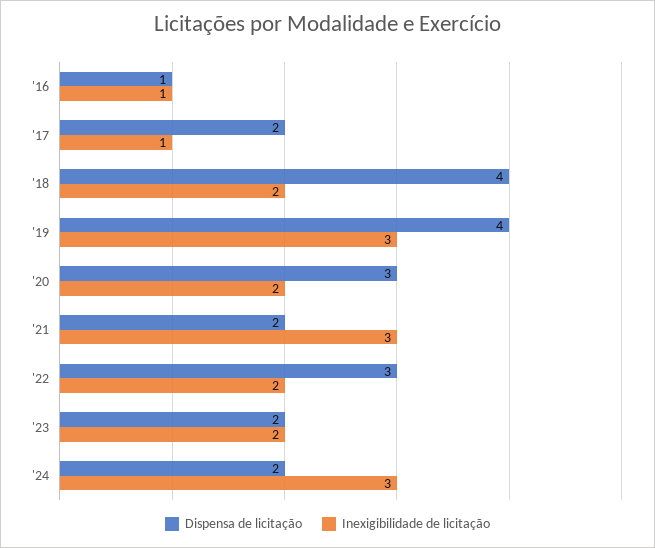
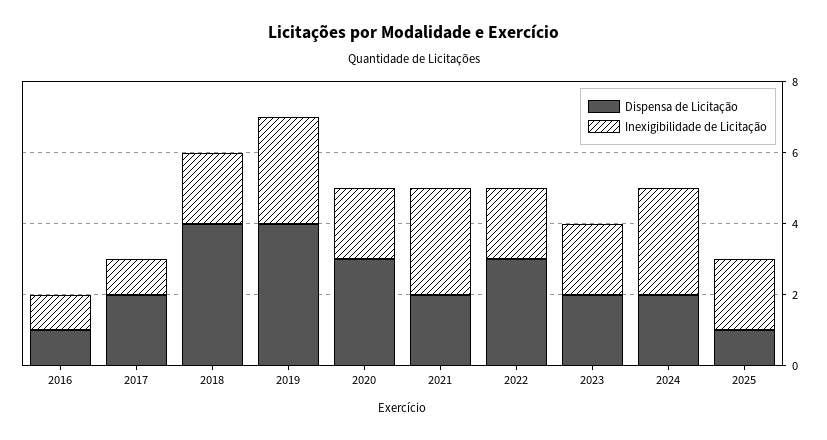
Dispensa de licitação, 2025: none -> 1
Inexigibilidade de licitação, 2025: none -> 2

